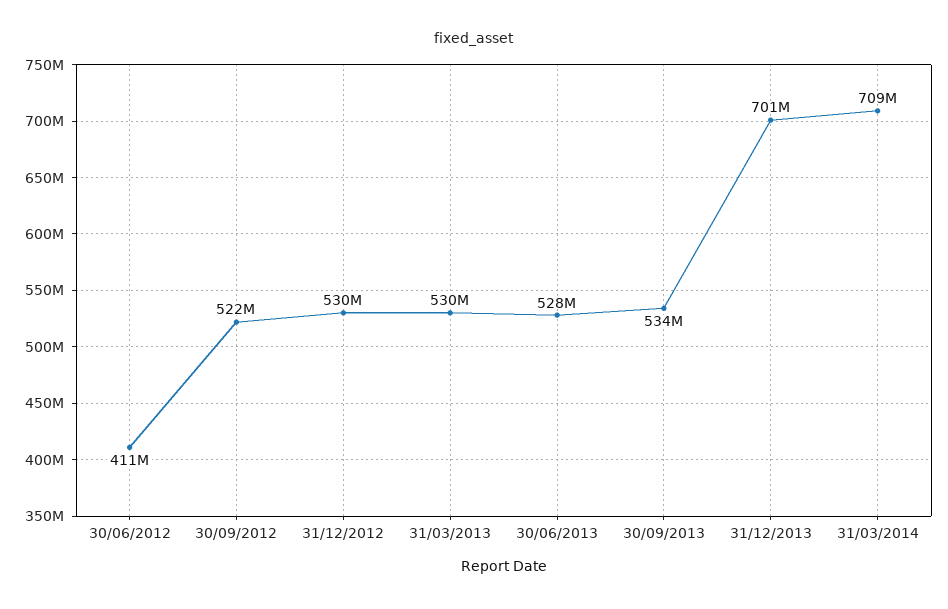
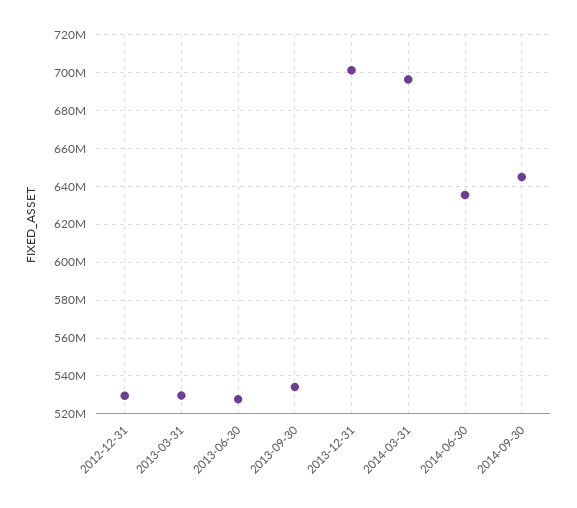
30/06/2012: 411000000 -> none
30/09/2012: 522000000 -> none
31/03/2014: 709000000 -> 695000000
2014-06-30: none -> 635000000
2014-09-30: none -> 645000000

